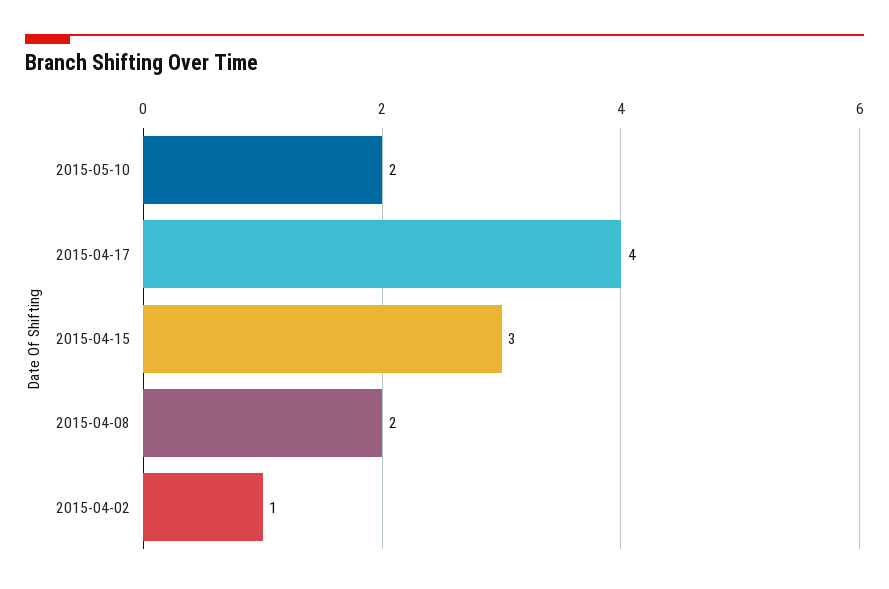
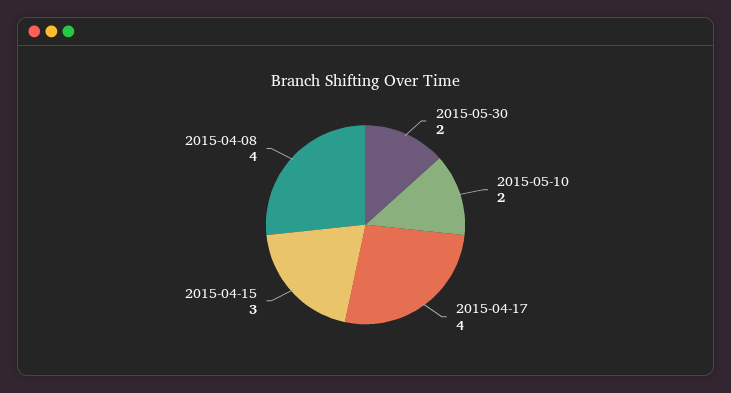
2015-04-08: 2 -> 4
2015-04-02: 1 -> none
2015-05-30: none -> 2

